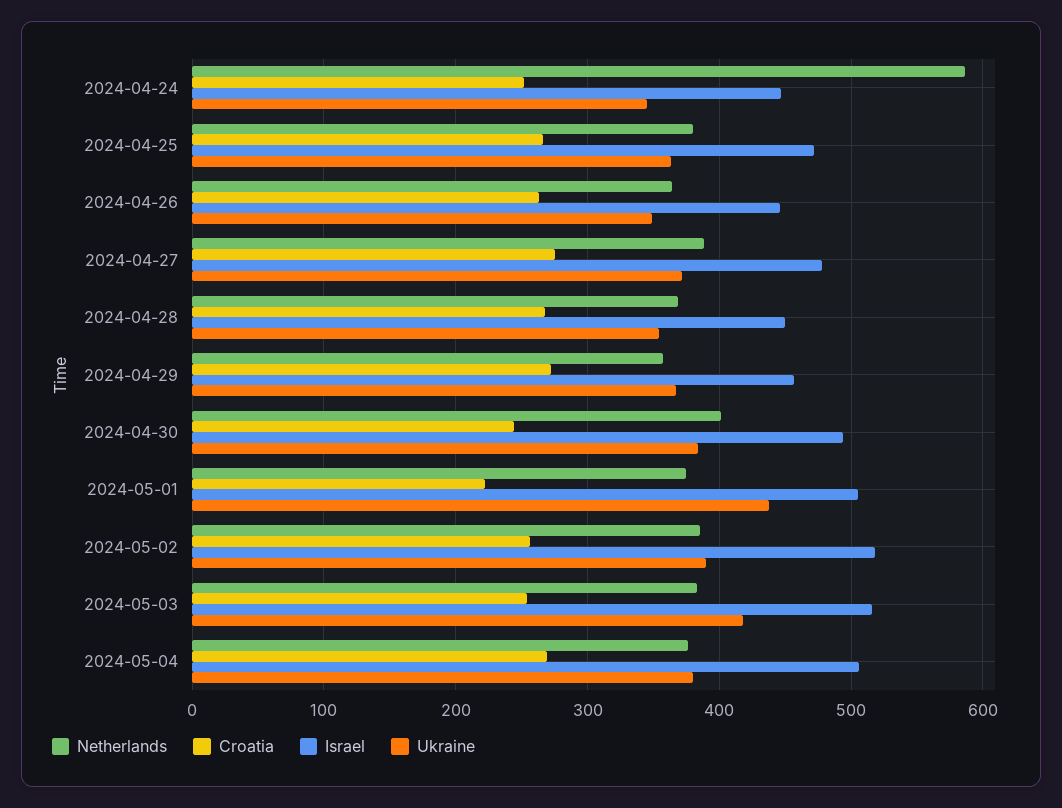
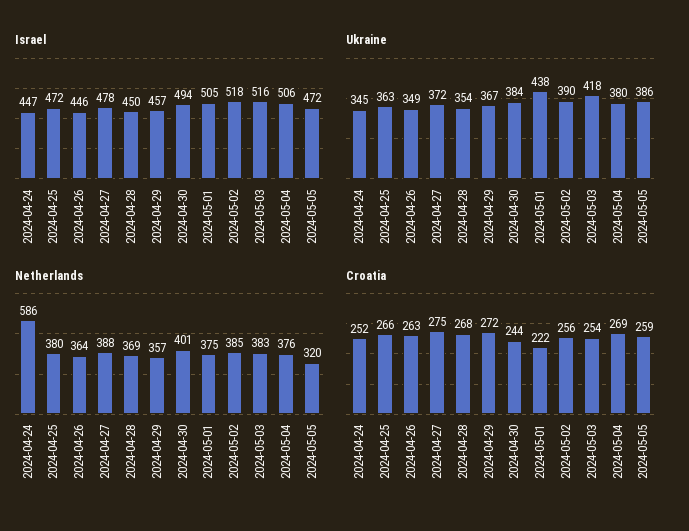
Israel, 2024-05-05: none -> 472
Ukraine, 2024-05-05: none -> 386
Netherlands, 2024-05-05: none -> 320
Croatia, 2024-05-05: none -> 259

